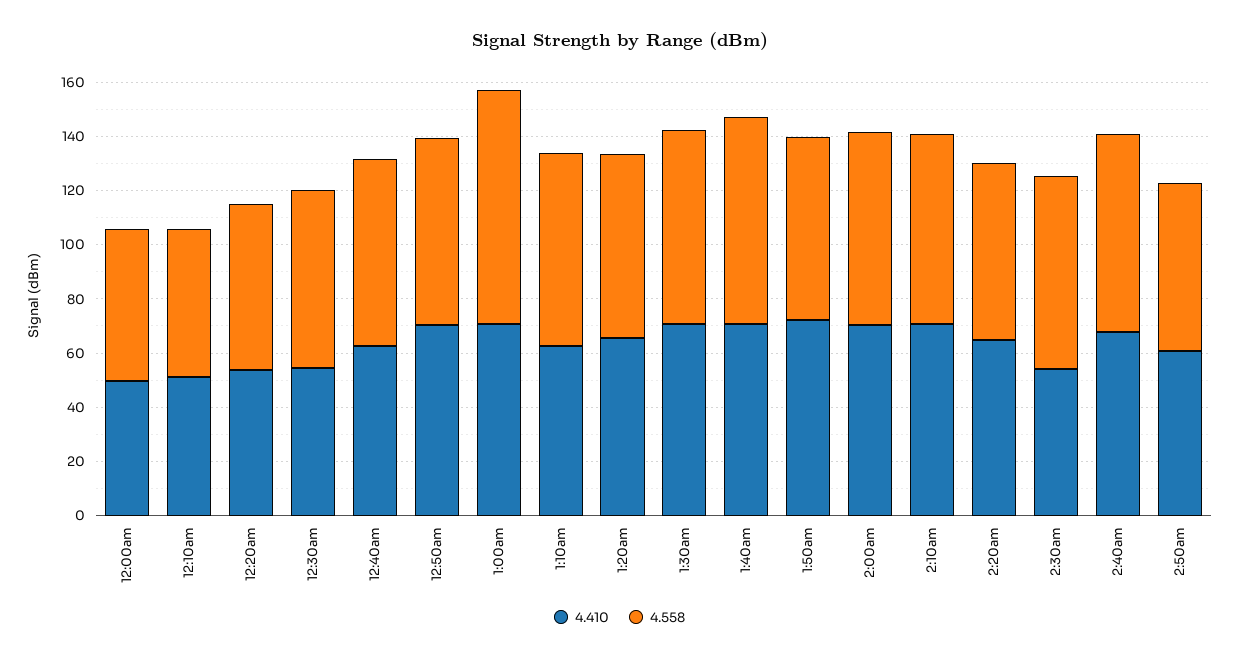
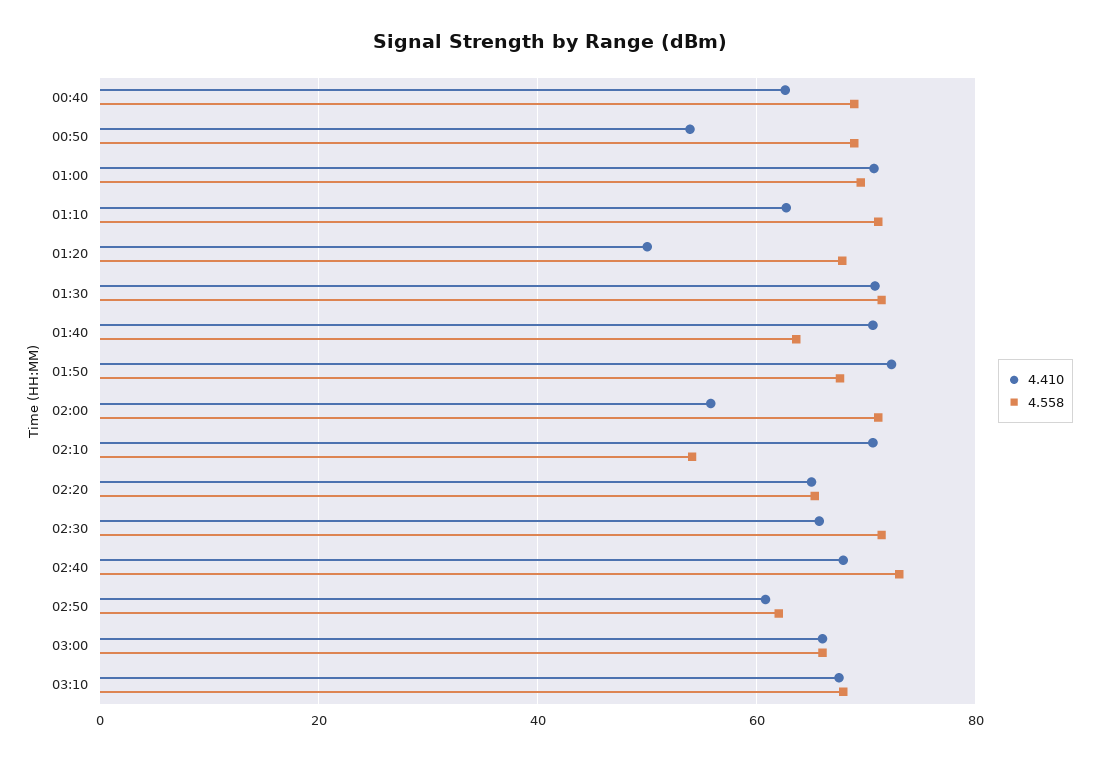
4.410, 12:00am: 50 -> none
4.558, 12:00am: 55 -> none
4.410, 12:10am: 50 -> none
4.558, 12:10am: 55 -> none
4.410, 12:20am: 55 -> none
4.558, 12:20am: 60 -> none
4.410, 12:30am: 55 -> none
4.558, 12:30am: 65 -> none
4.410, 12:50am: 70 -> 54
4.558, 1:00am: 85 -> 70
4.410, 1:20am: 65 -> 50
4.558, 1:40am: 75 -> 64
4.410, 2:00am: 70 -> 56
4.558, 2:10am: 70 -> 54
4.410, 2:30am: 55 -> 66
4.410, 03:00: none -> 66
4.558, 03:00: none -> 66
4.410, 03:10: none -> 68
4.558, 03:10: none -> 68

